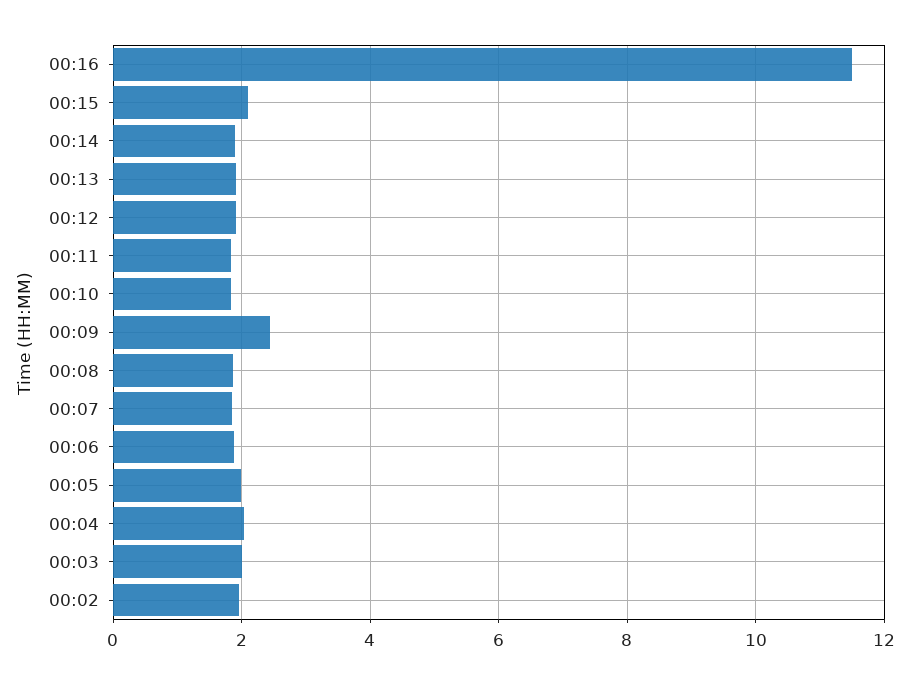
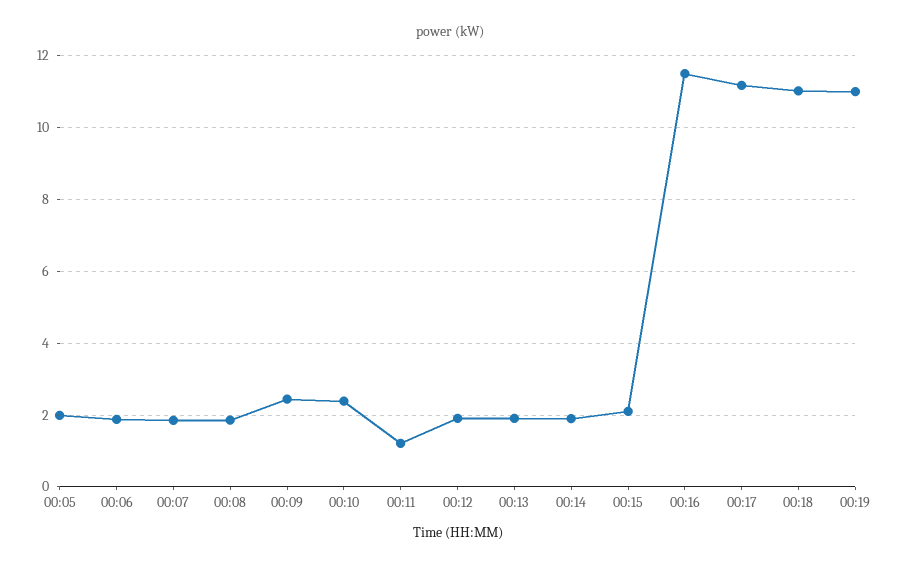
00:11: 1.8 -> 1.2
00:10: 1.8 -> 2.4
00:04: 2 -> none
00:03: 2 -> none
00:02: 2 -> none
00:17: none -> 11.2
00:18: none -> 11
00:19: none -> 11

